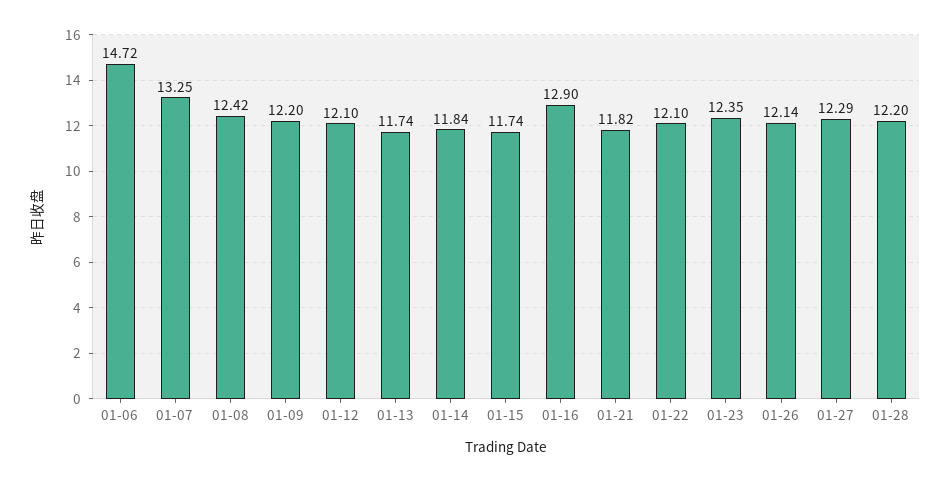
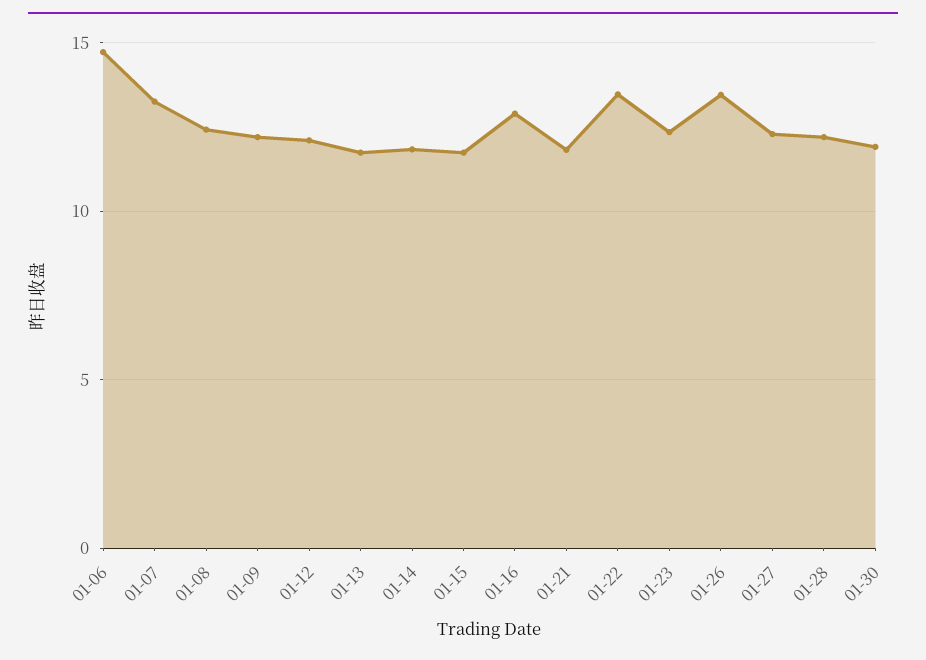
01-22: 12.1 -> 13.5
01-26: 12.14 -> 13.5
01-30: none -> 12

